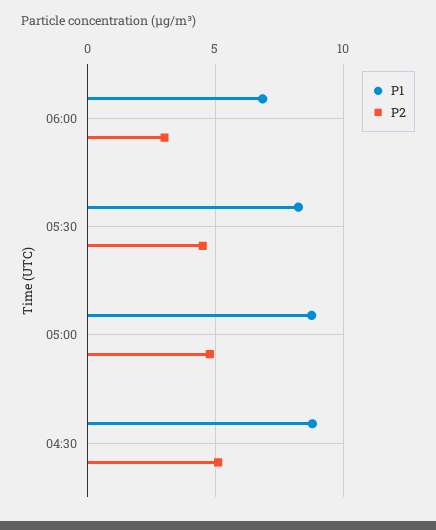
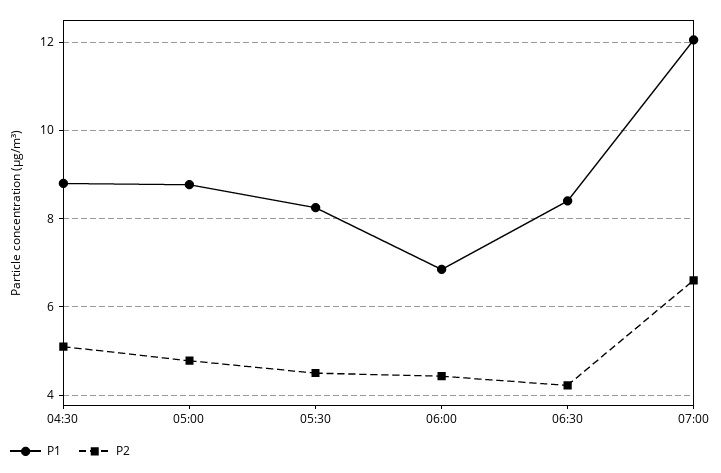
P2, 06:00: 3 -> 4.4
P1, 06:30: none -> 8.4
P2, 06:30: none -> 4.2
P1, 07:00: none -> 12
P2, 07:00: none -> 6.6

